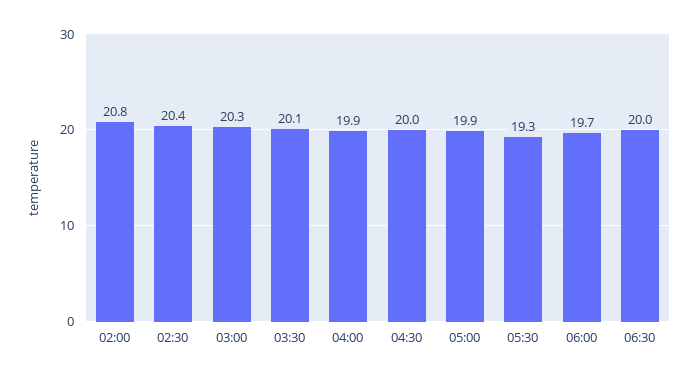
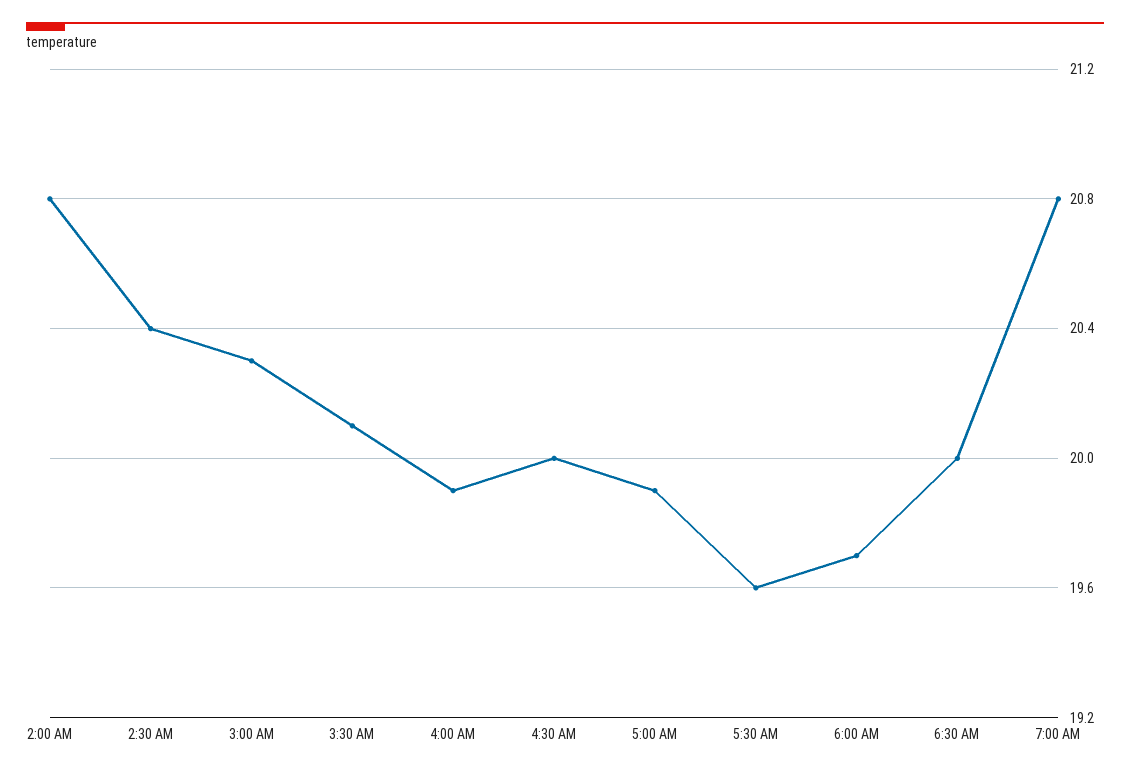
05:30: 19.3 -> 19.6
7:00 AM: none -> 20.8

